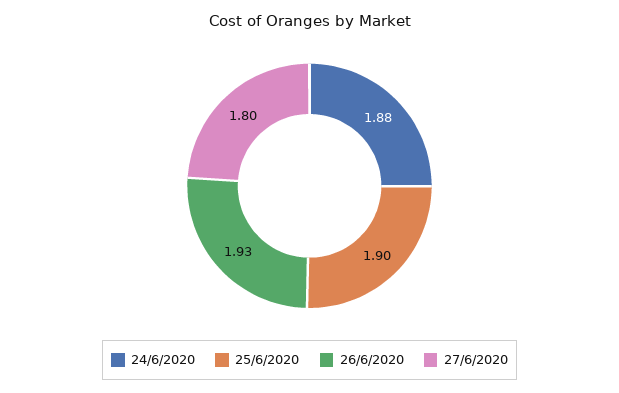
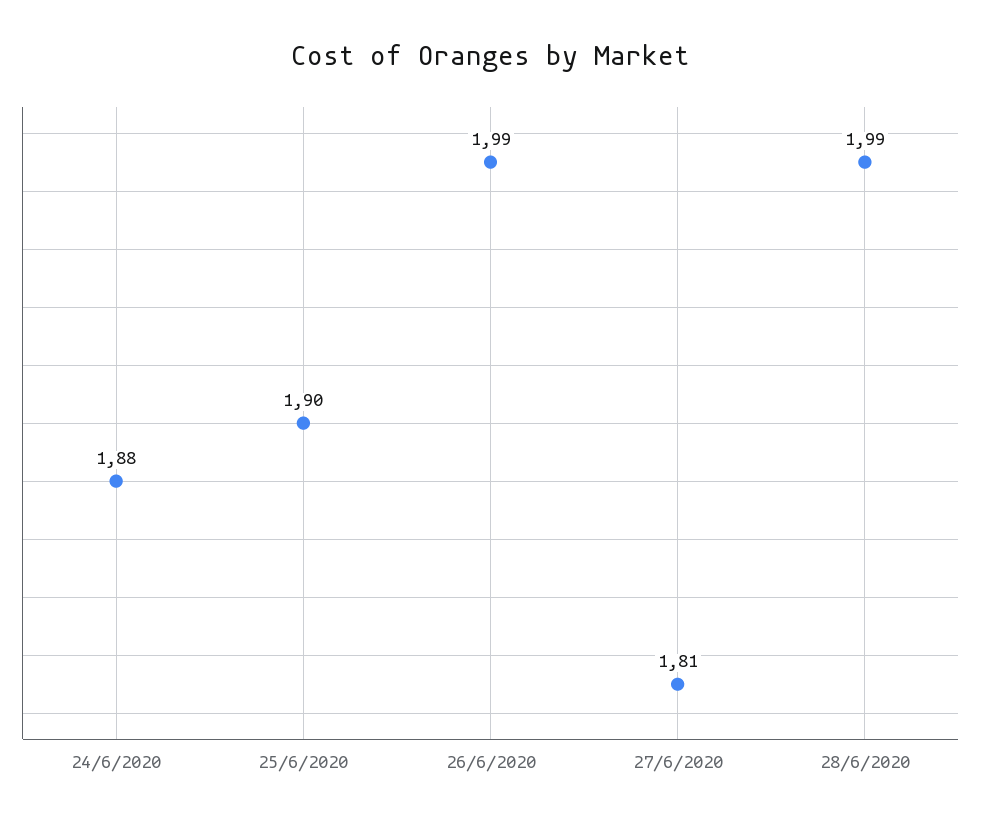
26/6/2020: 1.93 -> 1.99
27/6/2020: 1.8 -> 1.81
28/6/2020: none -> 1.99

